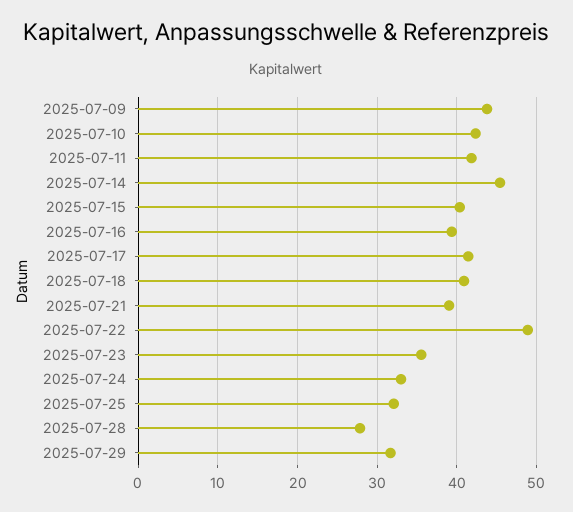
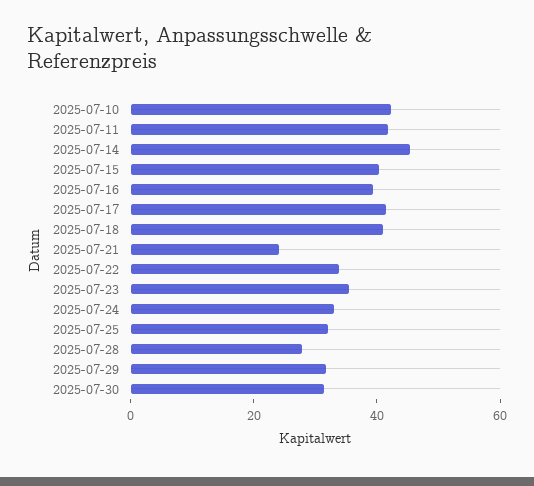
2025-07-09: 44 -> none
2025-07-21: 39 -> 25
2025-07-22: 49 -> 35
2025-07-30: none -> 30

